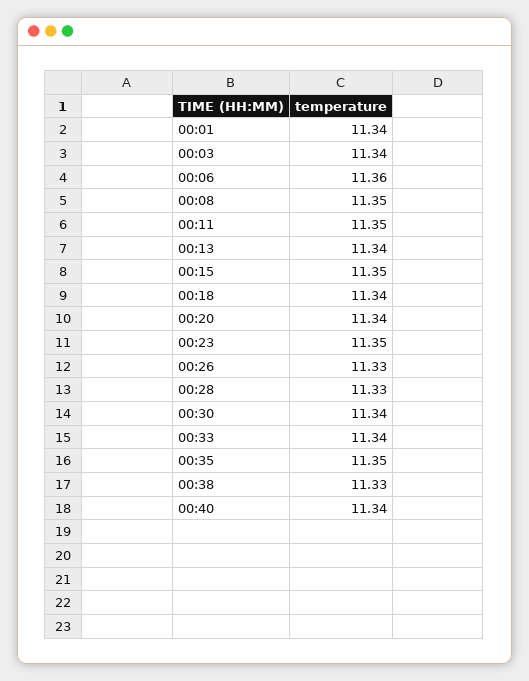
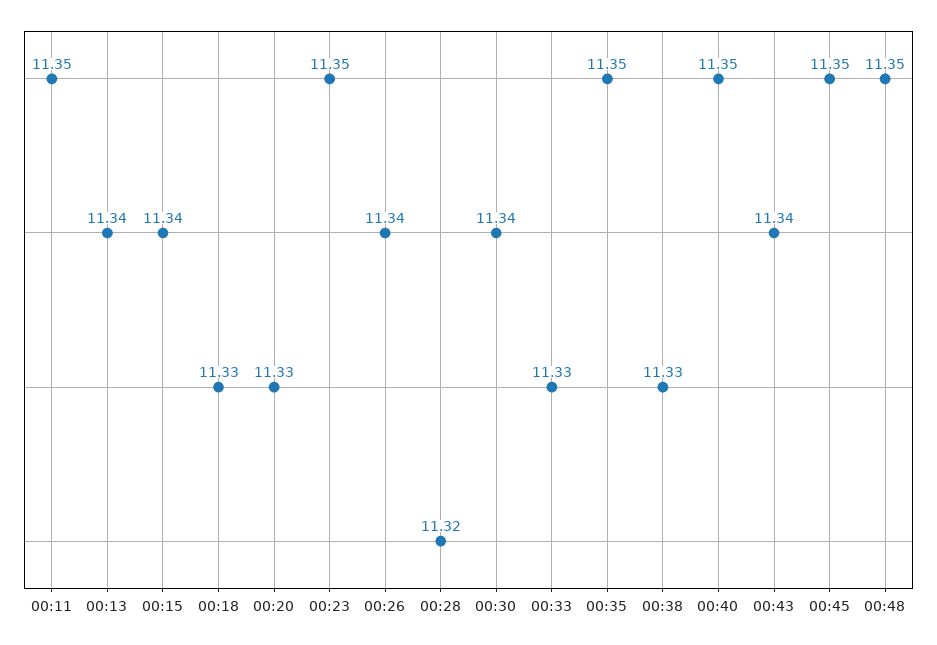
00:01: 11.34 -> none
00:03: 11.34 -> none
00:06: 11.36 -> none
00:08: 11.35 -> none
00:15: 11.35 -> 11.34
00:18: 11.34 -> 11.33
00:20: 11.34 -> 11.33
00:26: 11.33 -> 11.34
00:28: 11.33 -> 11.32
00:33: 11.34 -> 11.33
00:40: 11.34 -> 11.35
00:43: none -> 11.34
00:45: none -> 11.35
00:48: none -> 11.35

